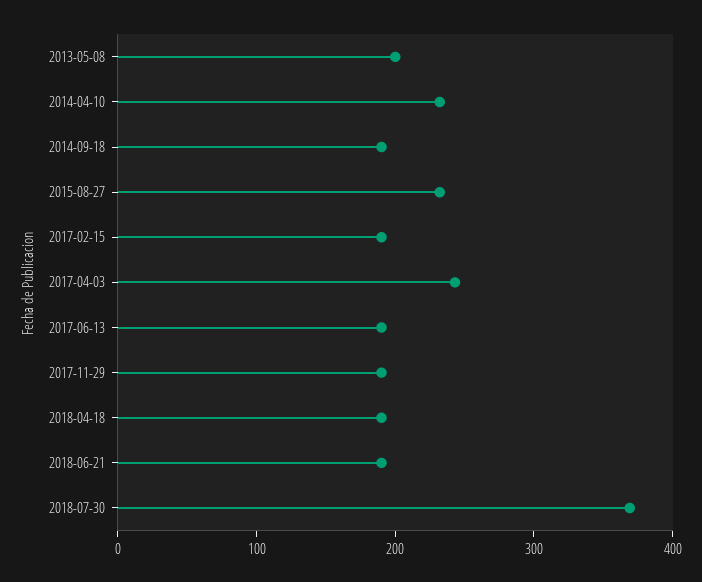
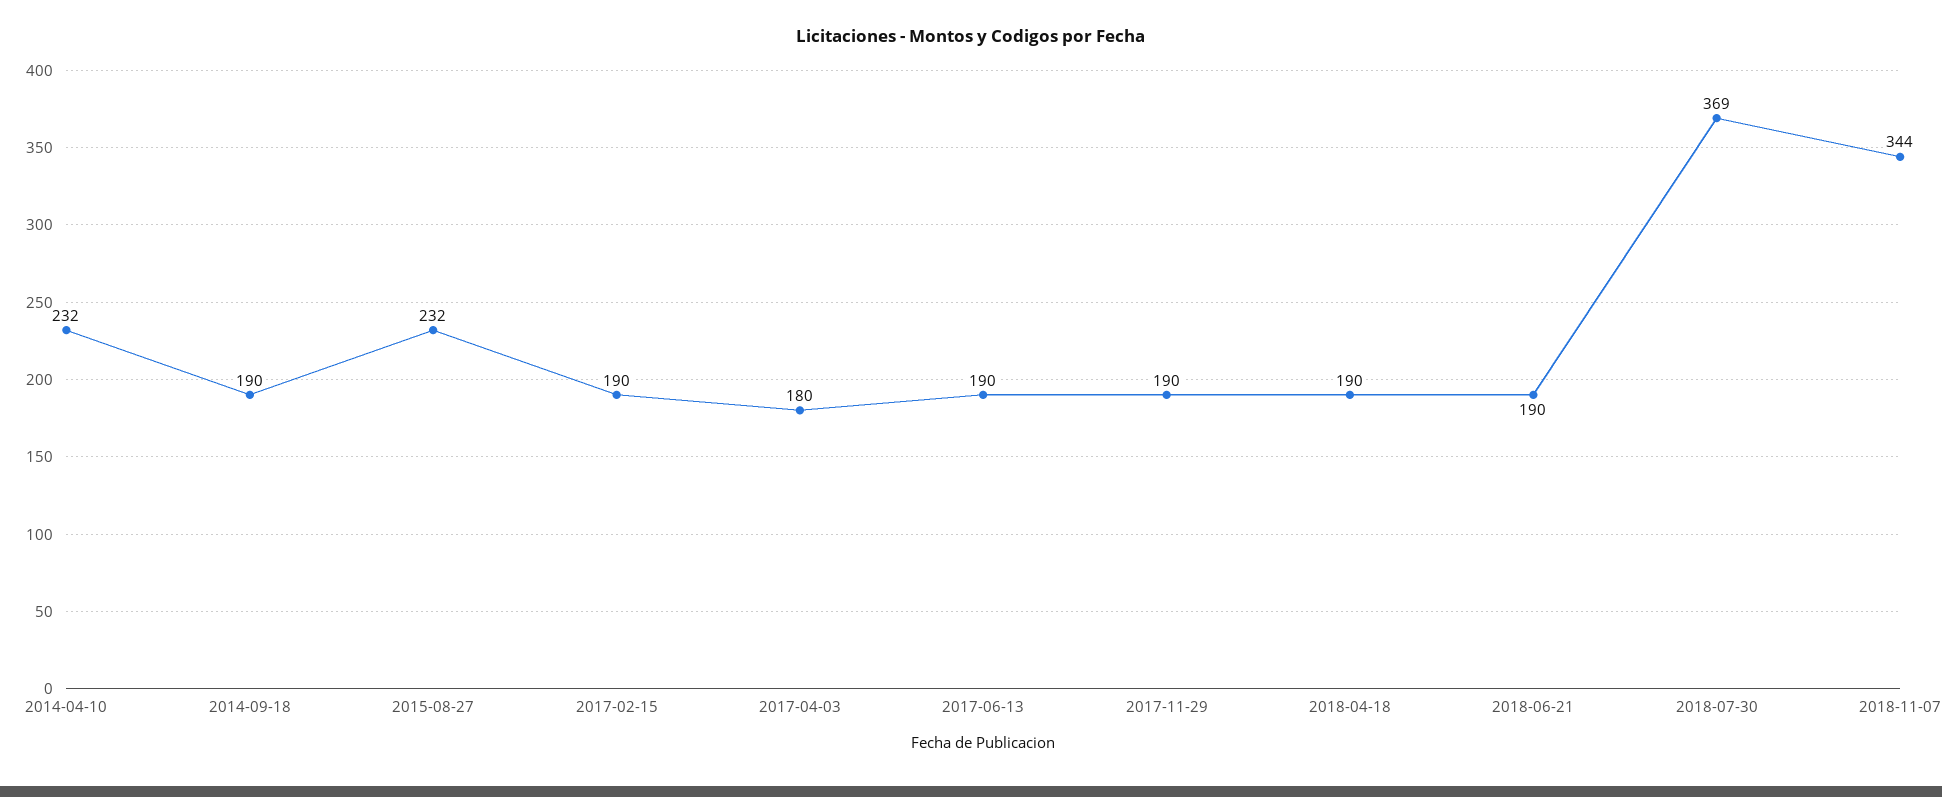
2013-05-08: 200 -> none
2017-04-03: 240 -> 180
2018-11-07: none -> 344

